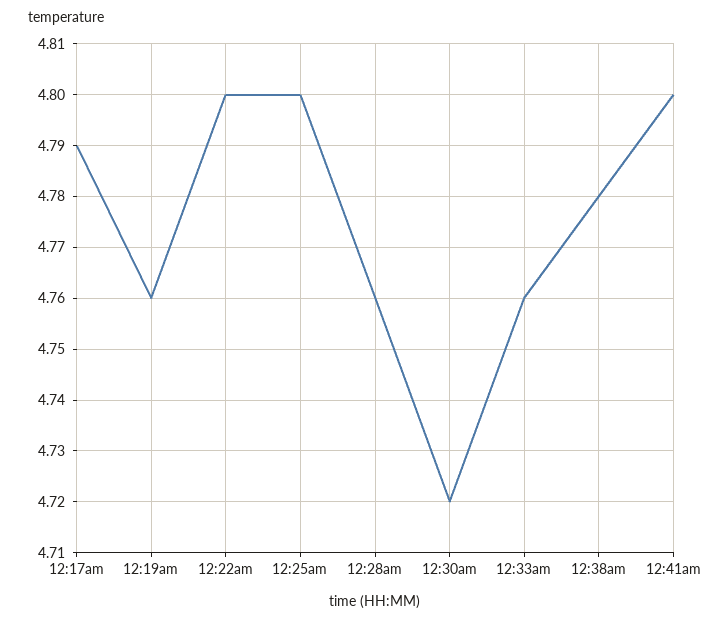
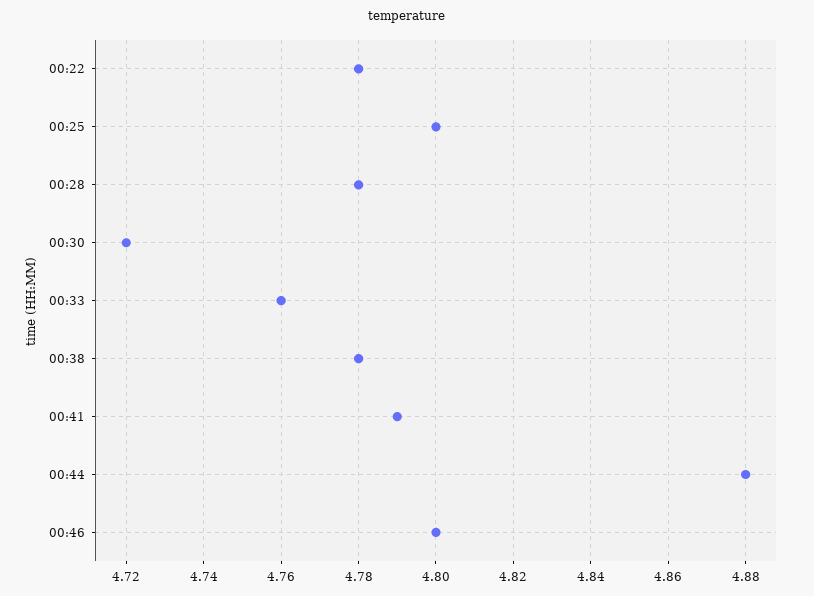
12:17am: 4.79 -> none
12:19am: 4.76 -> none
12:22am: 4.8 -> 4.78
12:28am: 4.76 -> 4.78
12:41am: 4.8 -> 4.79
00:44: none -> 4.88
00:46: none -> 4.8

